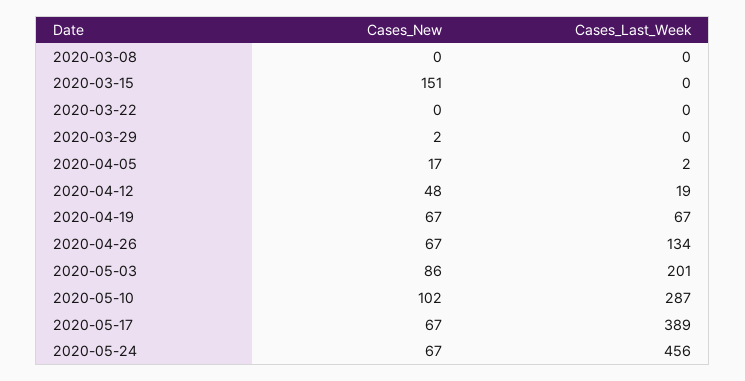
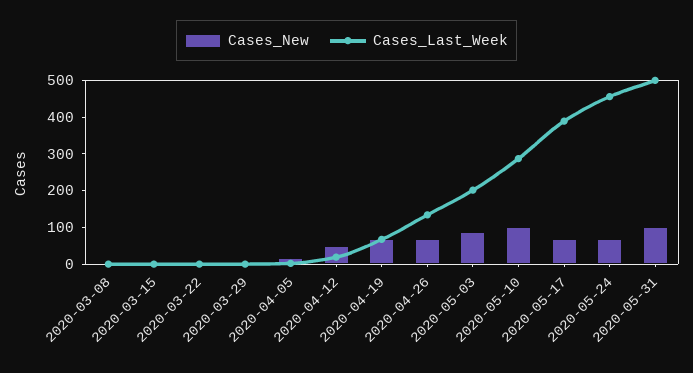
Cases_New, 2020-03-15: 151 -> 0
Cases_New, 2020-05-31: none -> 100
Cases_Last_Week, 2020-05-31: none -> 500

